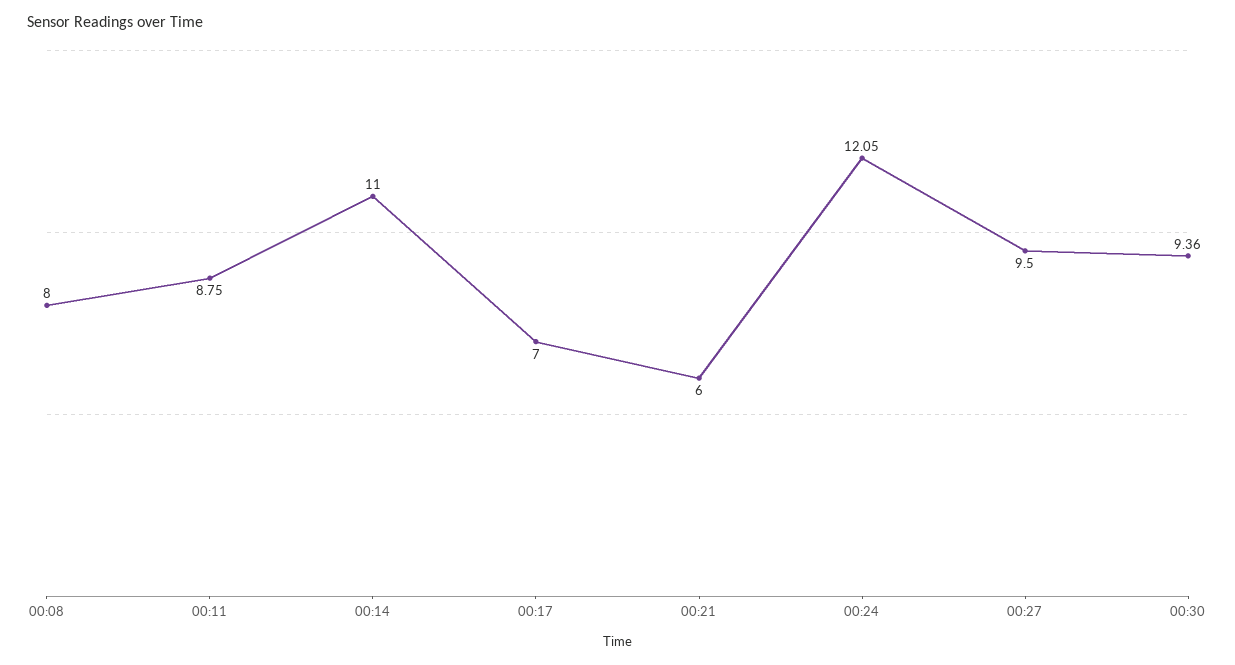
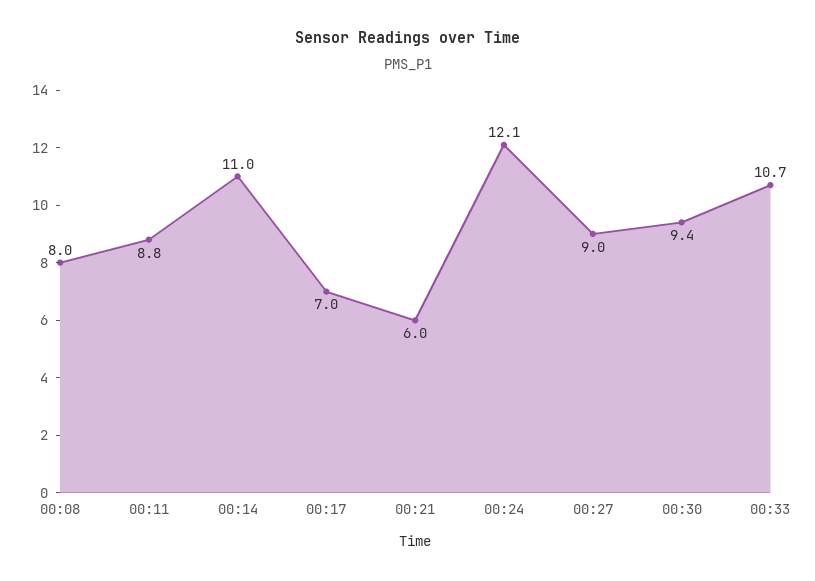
00:27: 9.5 -> 9
00:33: none -> 10.7

